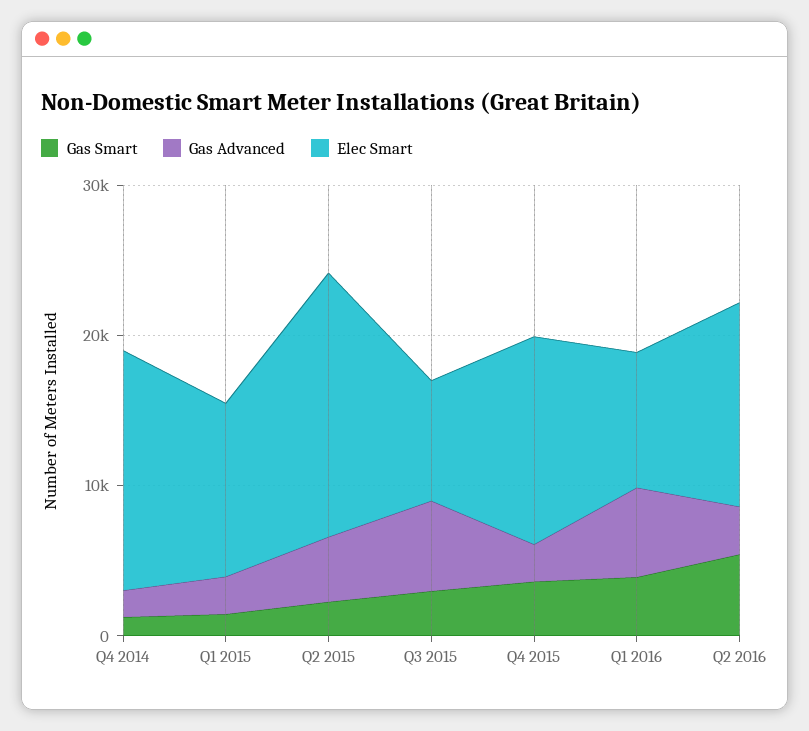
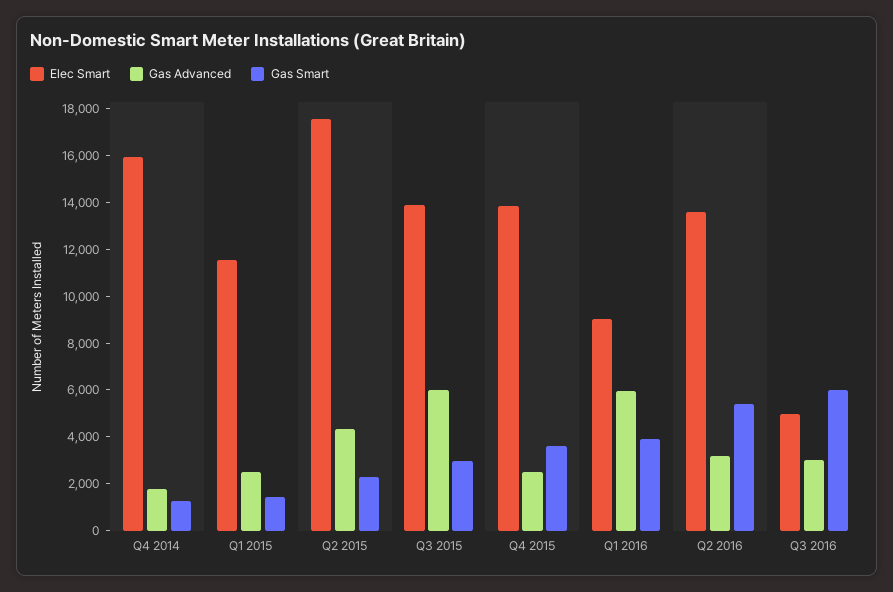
Elec Smart, Q3 2015: 8000 -> 14000
Elec Smart, Q3 2016: none -> 5000
Gas Advanced, Q3 2016: none -> 3000
Gas Smart, Q3 2016: none -> 6000

